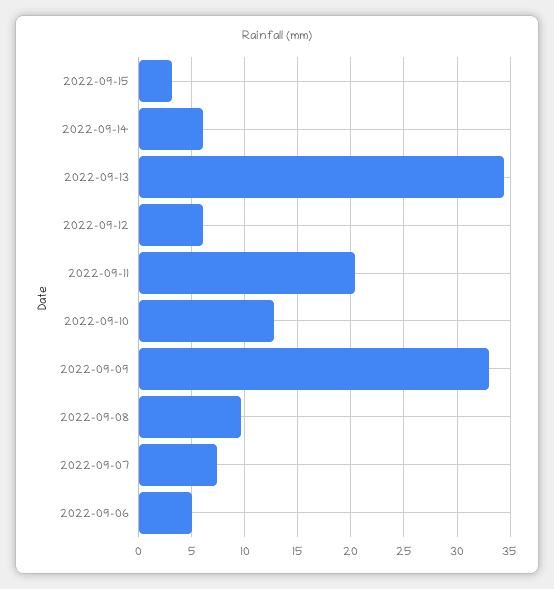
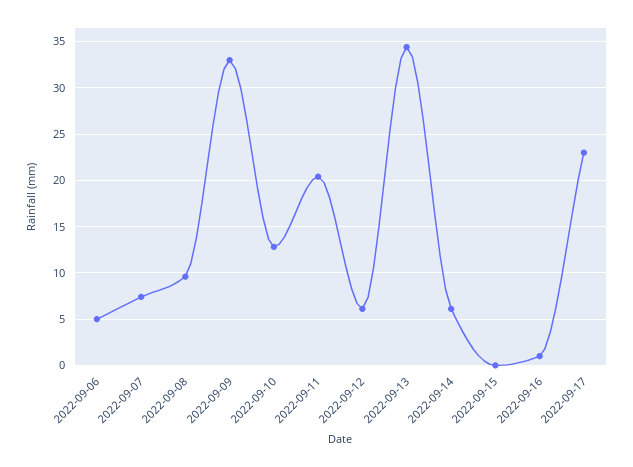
2022-09-15: 3 -> 0
2022-09-16: none -> 1
2022-09-17: none -> 23

